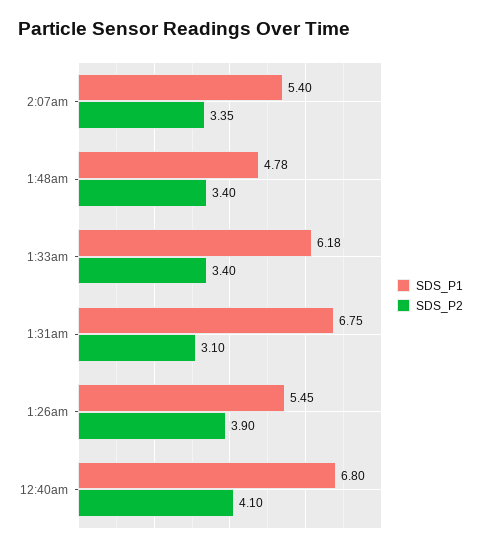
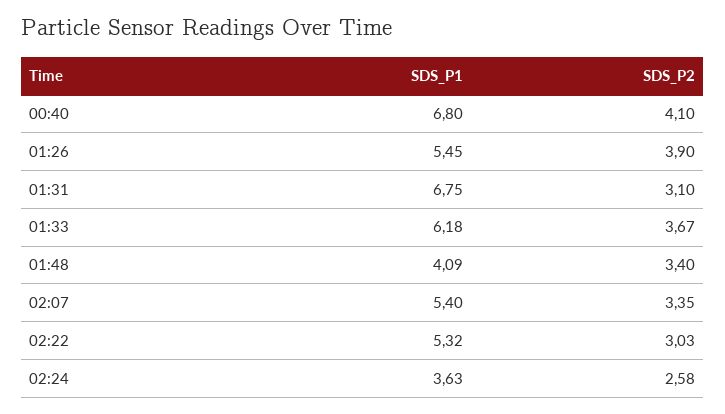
SDS_P1, 1:48am: 4.78 -> 4.09
SDS_P2, 1:33am: 3.4 -> 3.67
SDS_P1, 02:22: none -> 5.32
SDS_P2, 02:22: none -> 3.03
SDS_P1, 02:24: none -> 3.63
SDS_P2, 02:24: none -> 2.58

